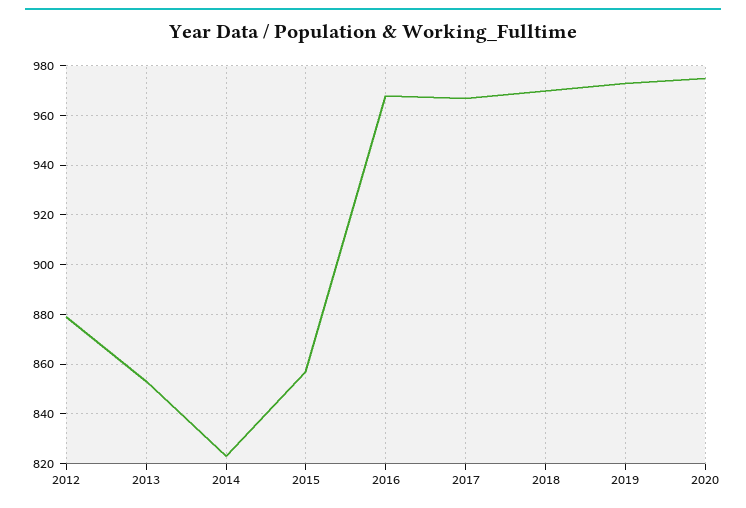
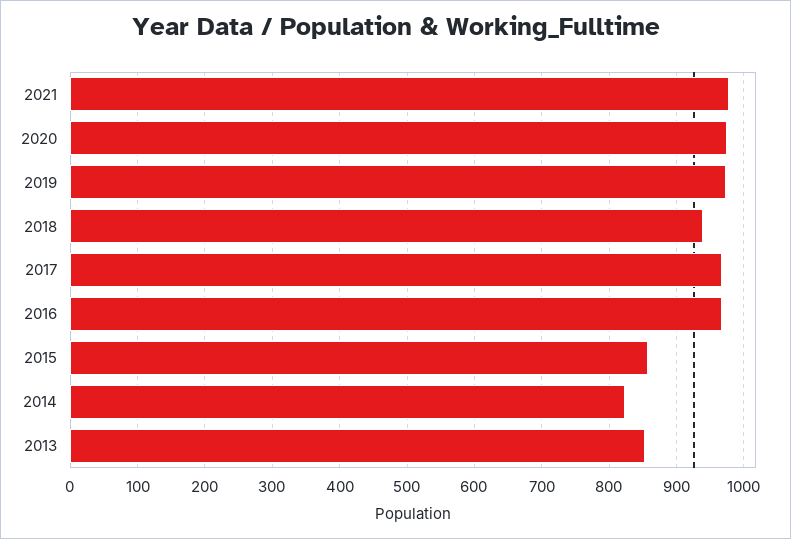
2012: 880 -> none
2018: 970 -> 940
2021: none -> 980

